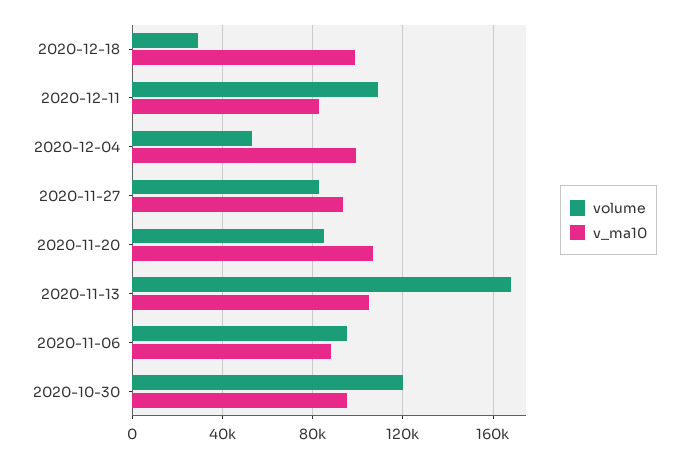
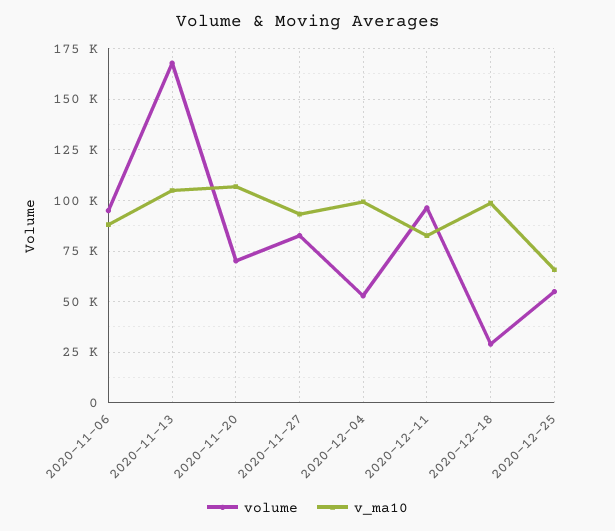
volume, 2020-12-11: 110000 -> 95000
volume, 2020-11-20: 85000 -> 70000
volume, 2020-10-30: 120000 -> none
v_ma10, 2020-10-30: 95000 -> none
volume, 2020-12-25: none -> 55000
v_ma10, 2020-12-25: none -> 65000

